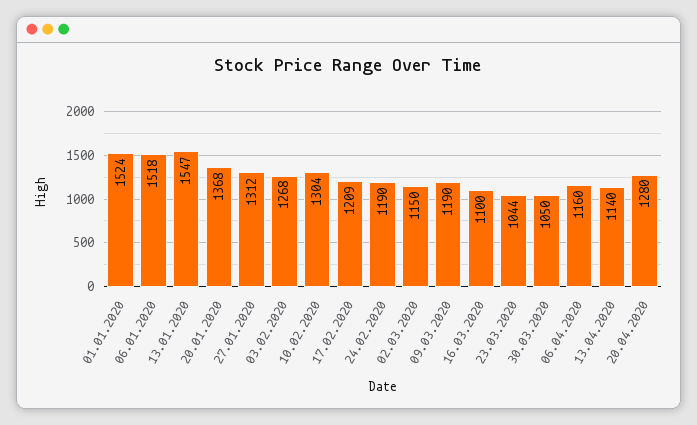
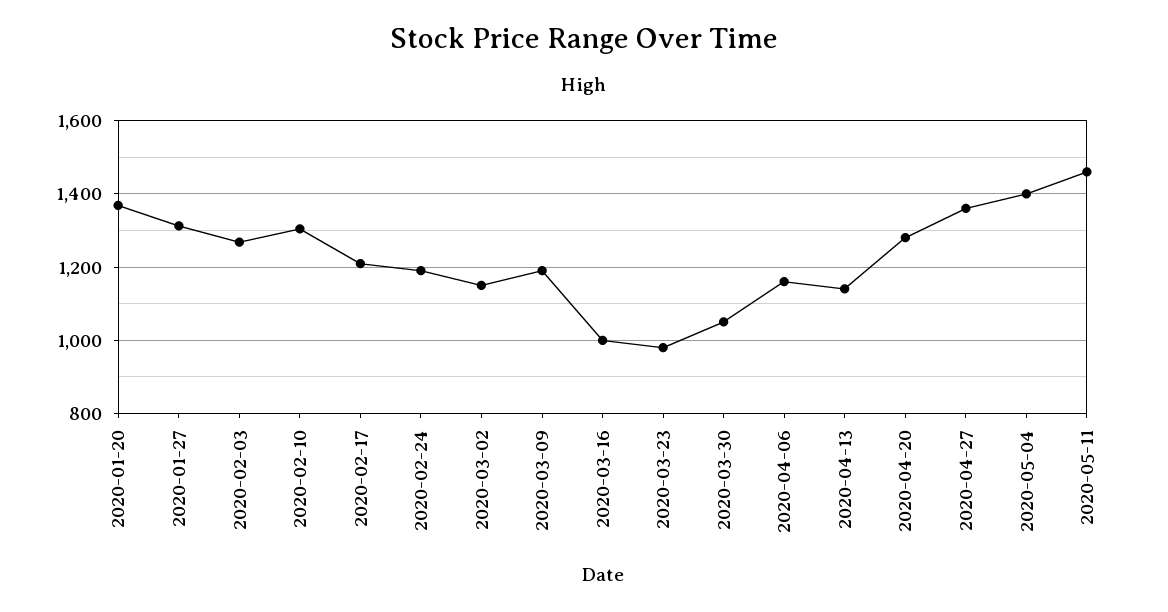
01.01.2020: 1524 -> none
06.01.2020: 1518 -> none
13.01.2020: 1547 -> none
16.03.2020: 1100 -> 1000
23.03.2020: 1044 -> 980
2020-04-27: none -> 1360
2020-05-04: none -> 1400
2020-05-11: none -> 1460

